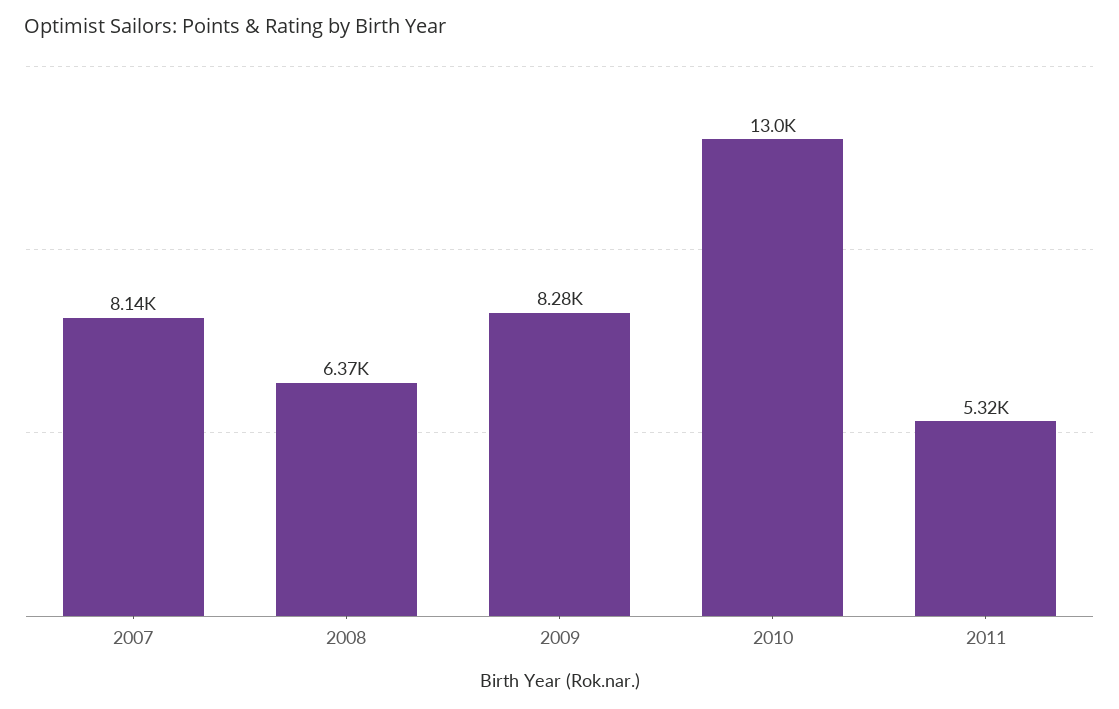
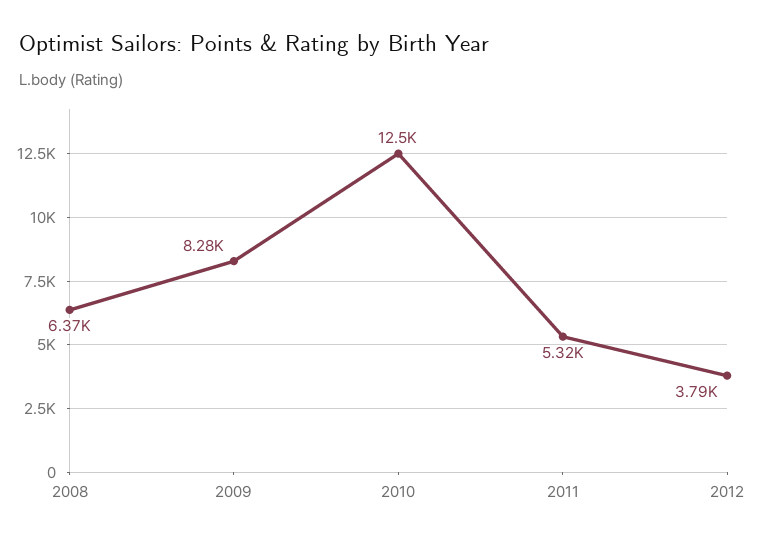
2007: 8140 -> none
2010: 13000 -> 12500
2012: none -> 3790

